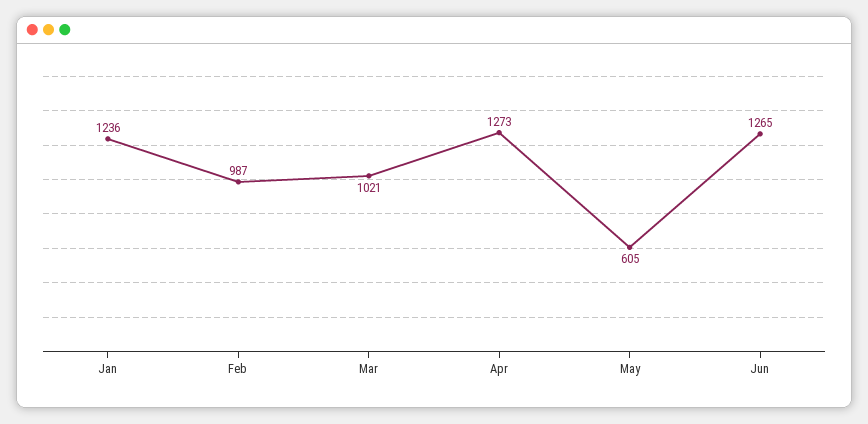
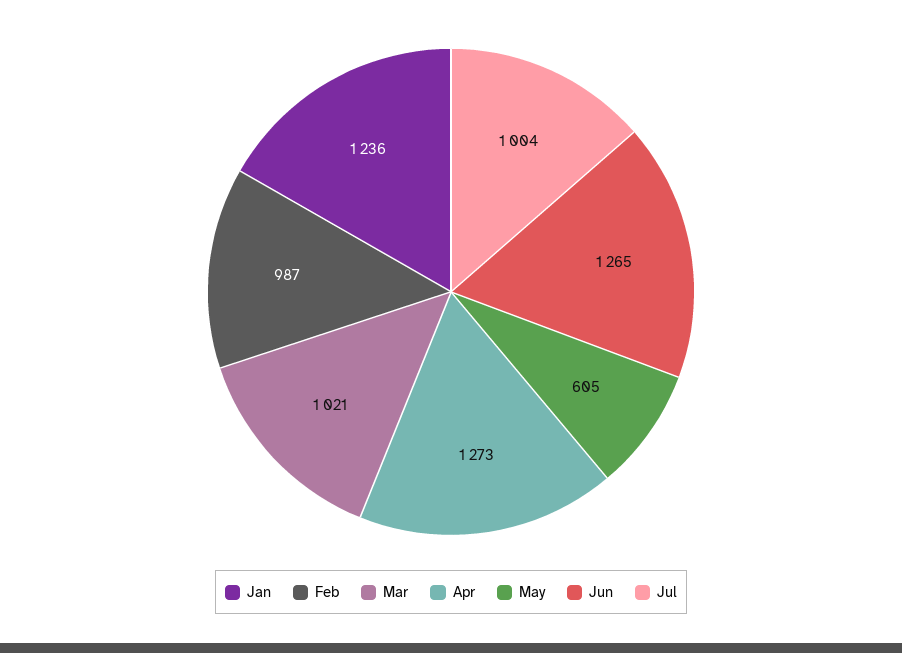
Jul: none -> 1004

